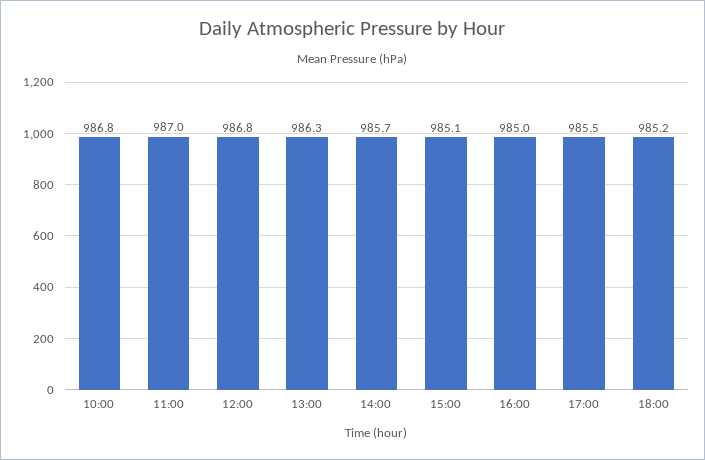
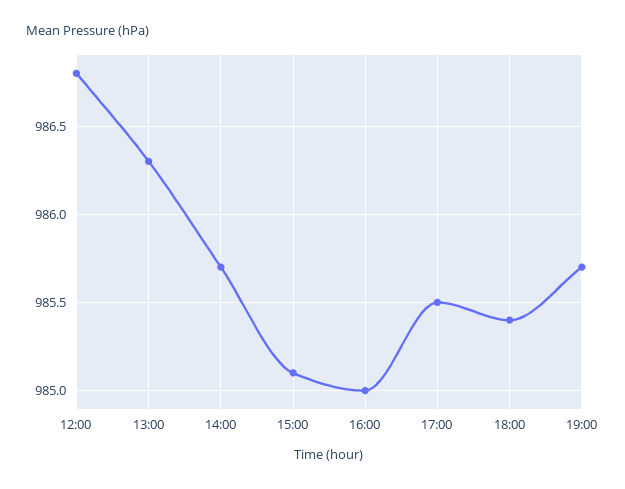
10:00: 986.8 -> none
11:00: 987 -> none
18:00: 985.2 -> 985.4
19:00: none -> 985.7

